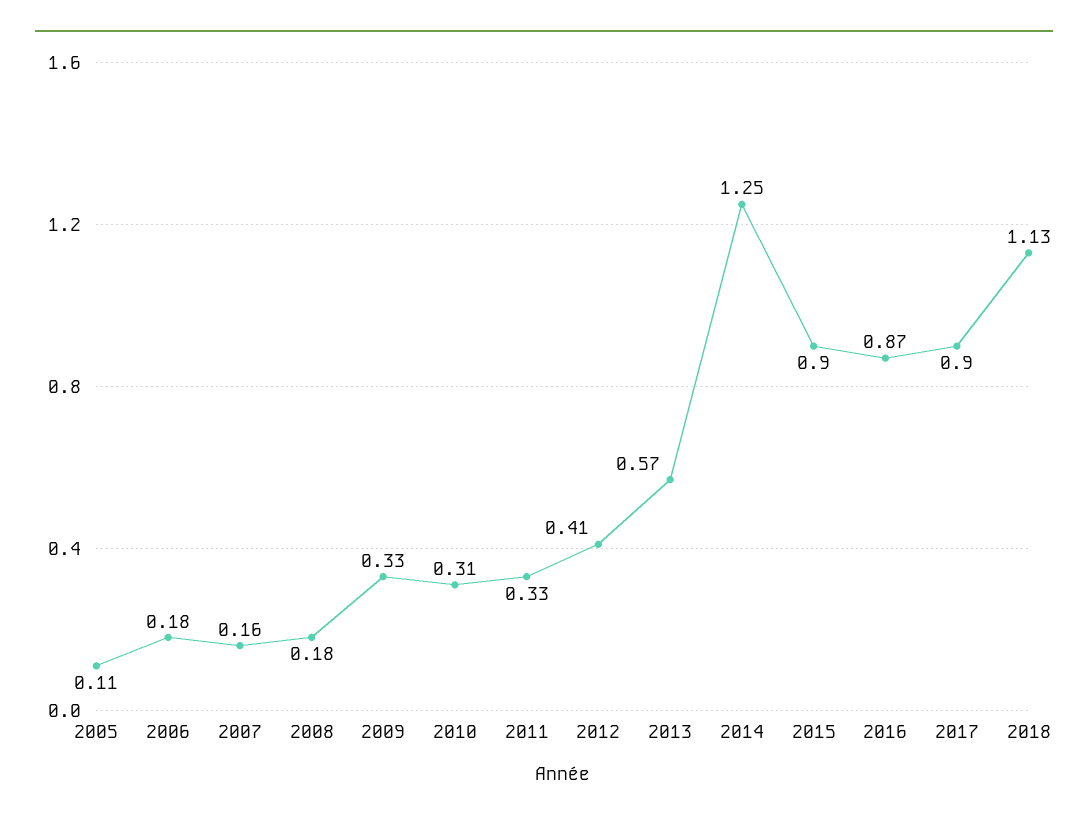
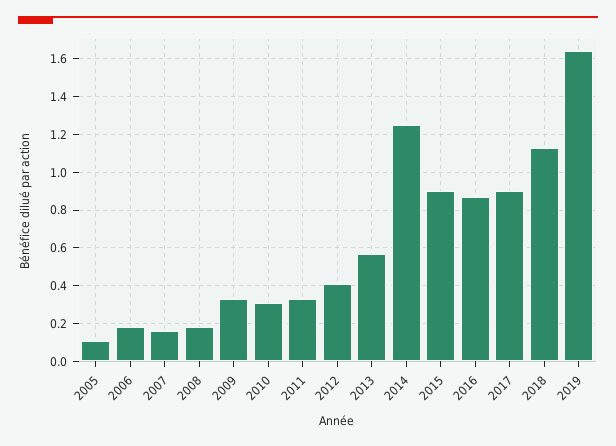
2019: none -> 1.65

